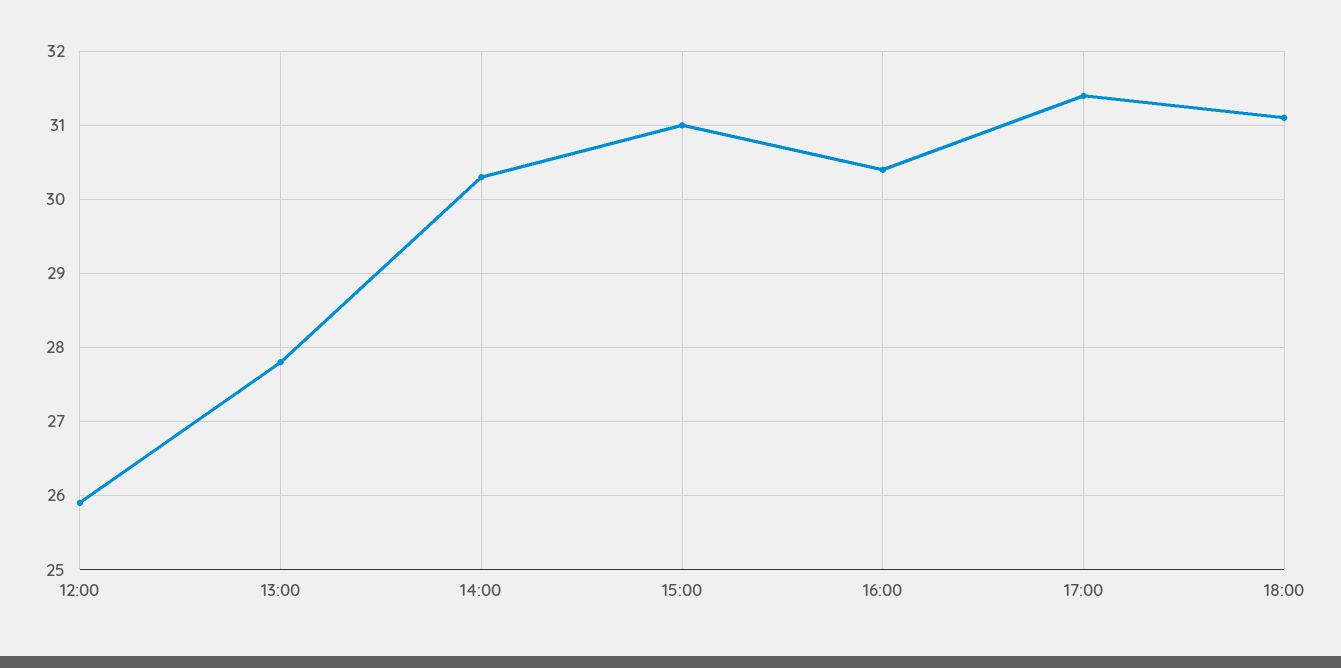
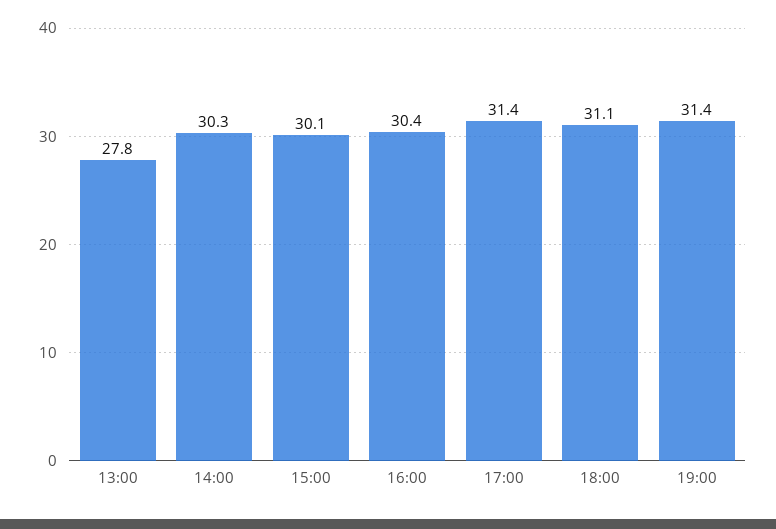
12:00: 25.9 -> none
15:00: 31 -> 30.1
19:00: none -> 31.4

